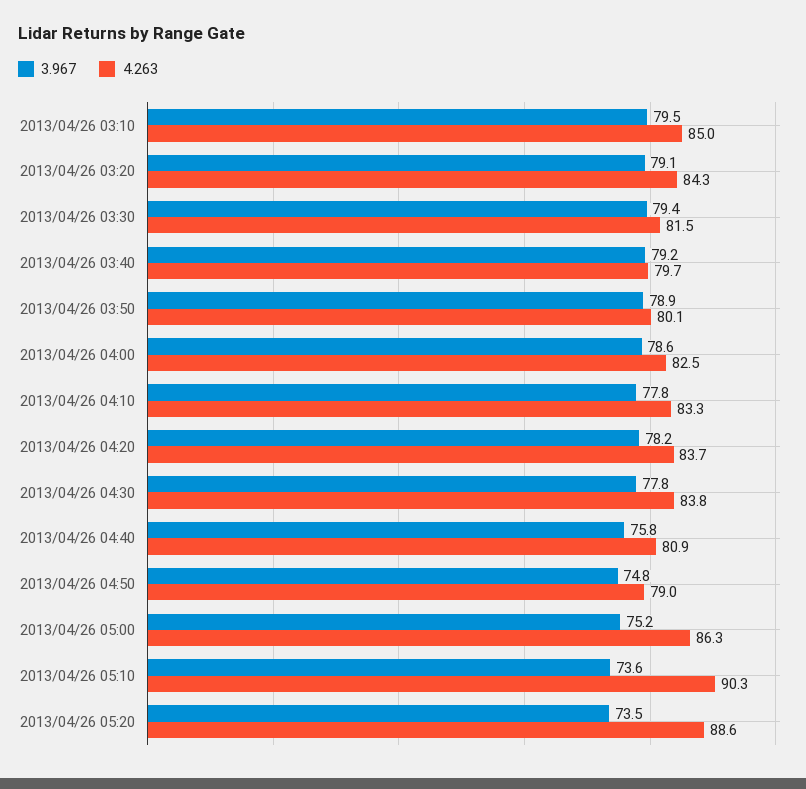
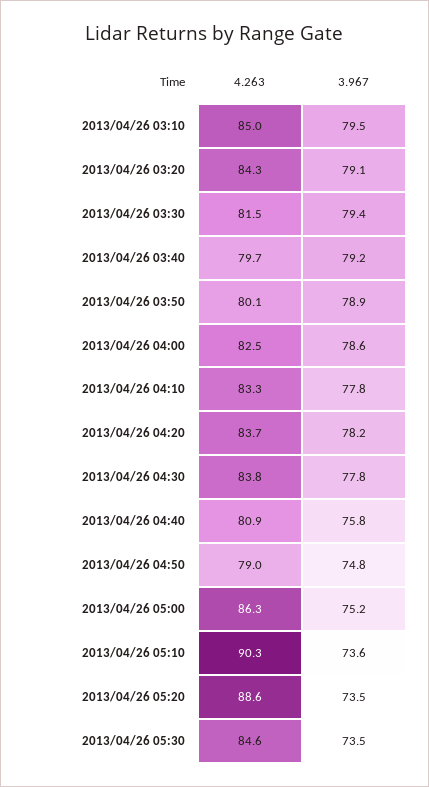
4.263, 2013/04/26 05:30: none -> 84.6
3.967, 2013/04/26 05:30: none -> 73.5

